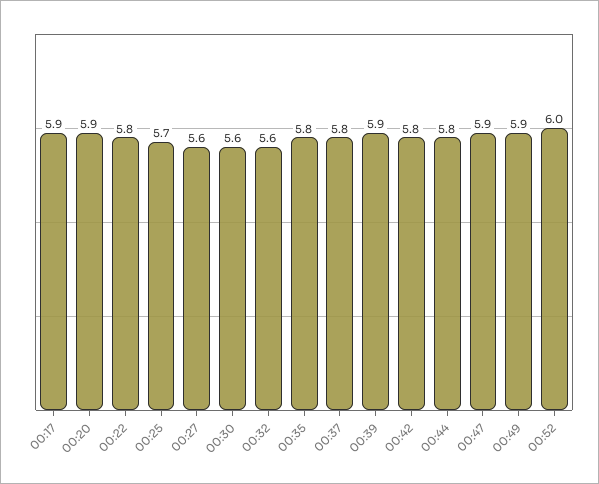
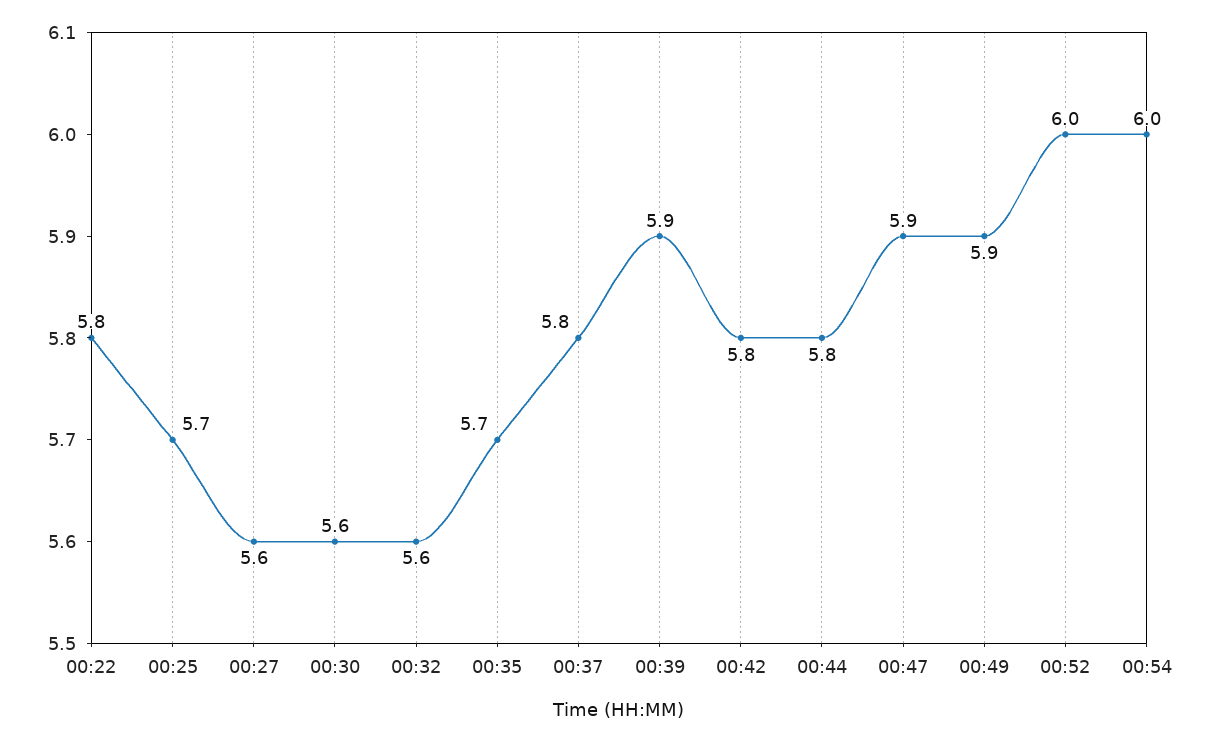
00:17: 5.9 -> none
00:20: 5.9 -> none
00:35: 5.8 -> 5.7
00:54: none -> 6

